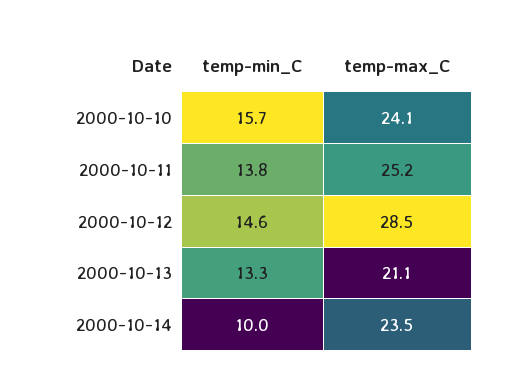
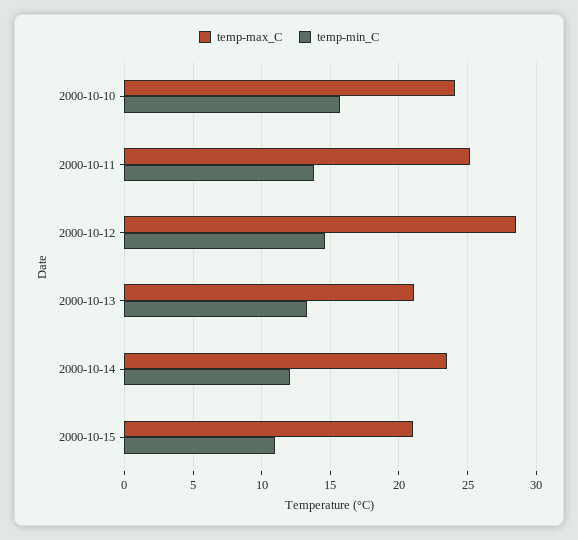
temp-min_C, 2000-10-14: 10 -> 12
temp-max_C, 2000-10-15: none -> 21
temp-min_C, 2000-10-15: none -> 11

